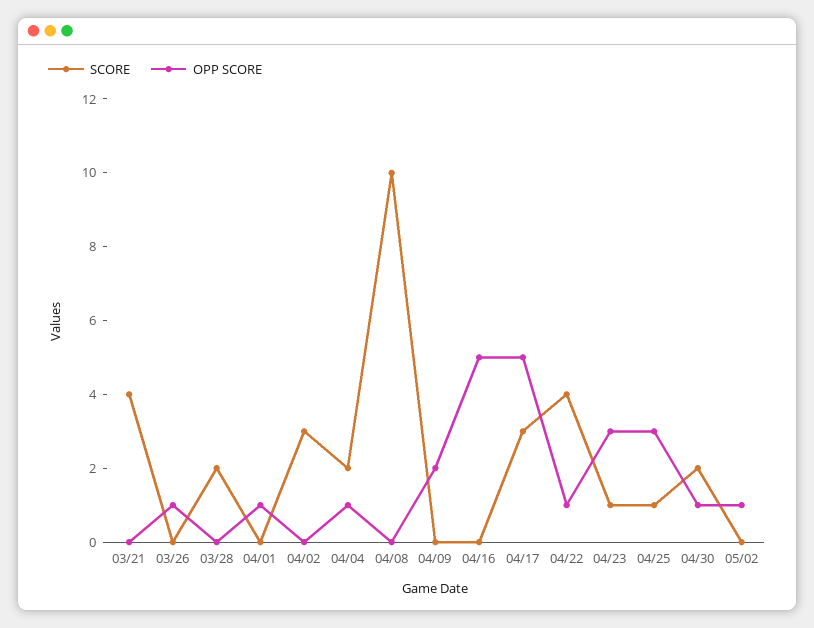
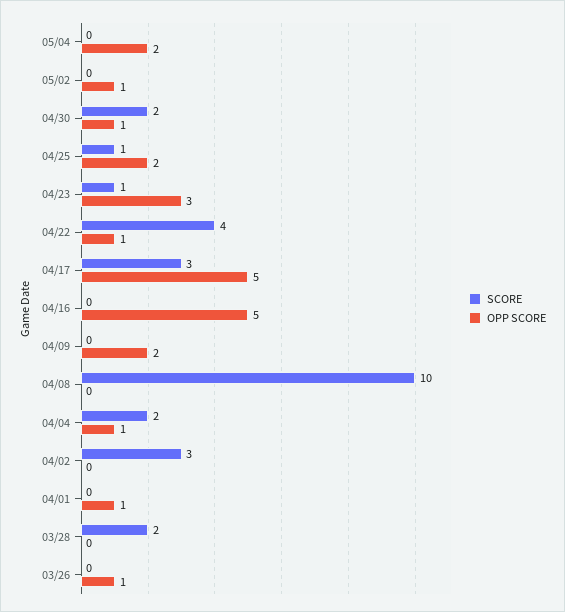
SCORE, 03/21: 4 -> none
OPP SCORE, 03/21: 0 -> none
OPP SCORE, 04/25: 3 -> 2
SCORE, 05/04: none -> 0
OPP SCORE, 05/04: none -> 2

